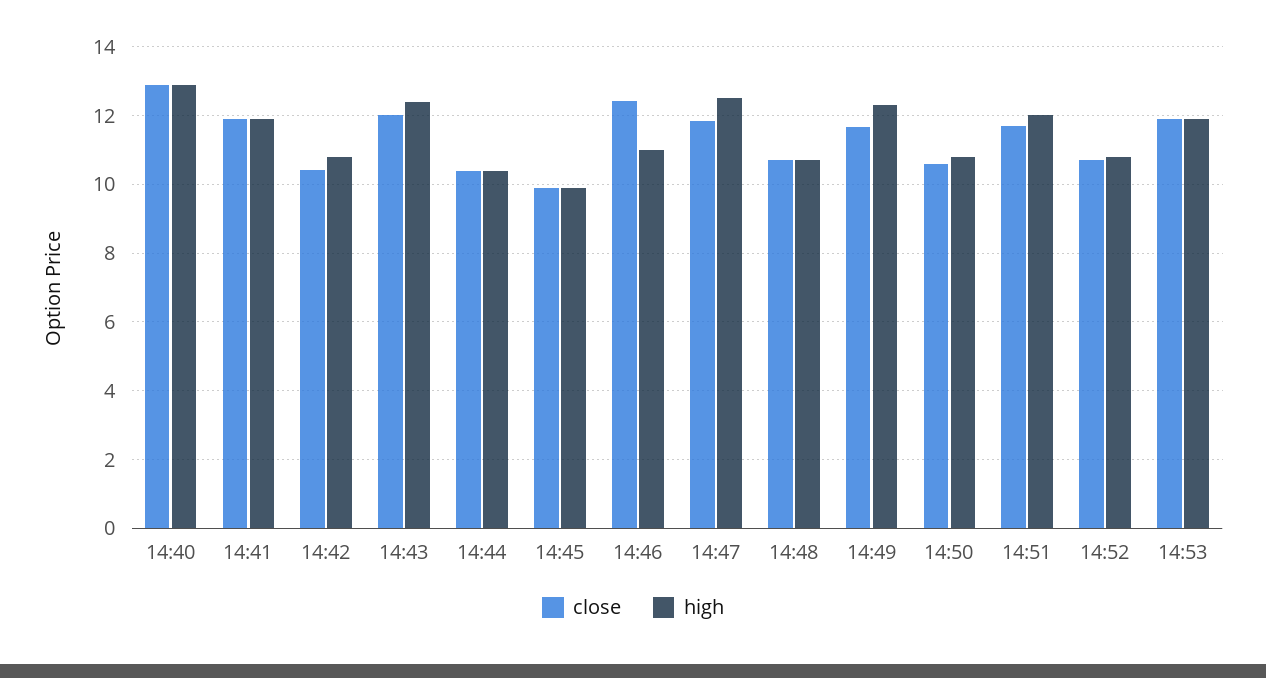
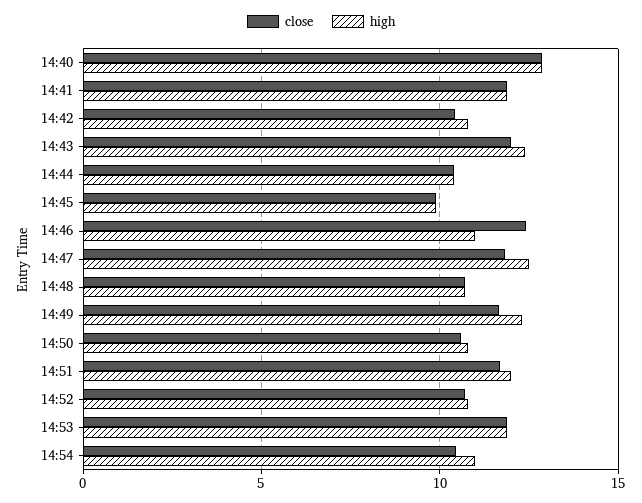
close, 14:54: none -> 10.5
high, 14:54: none -> 11

